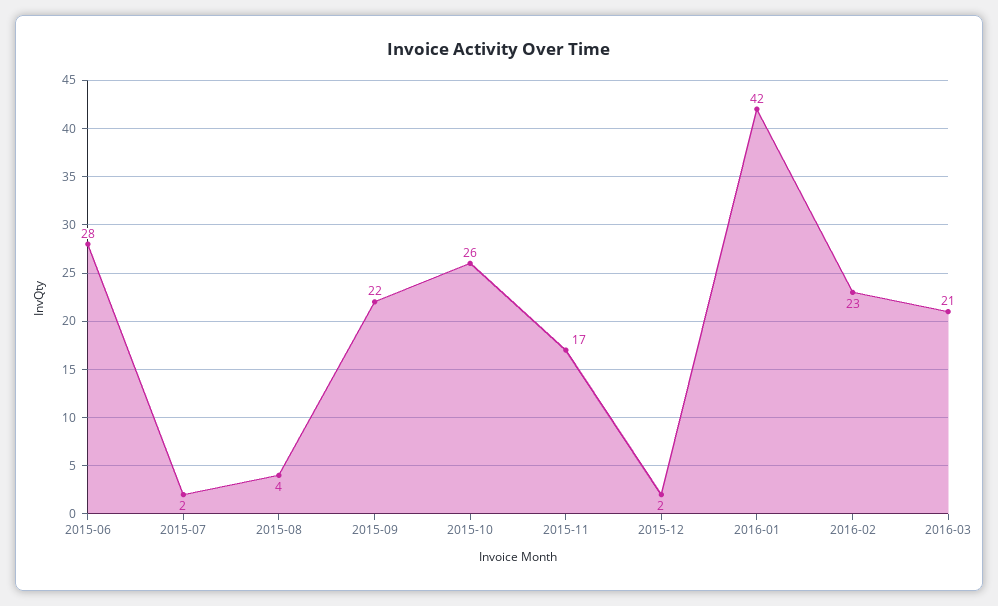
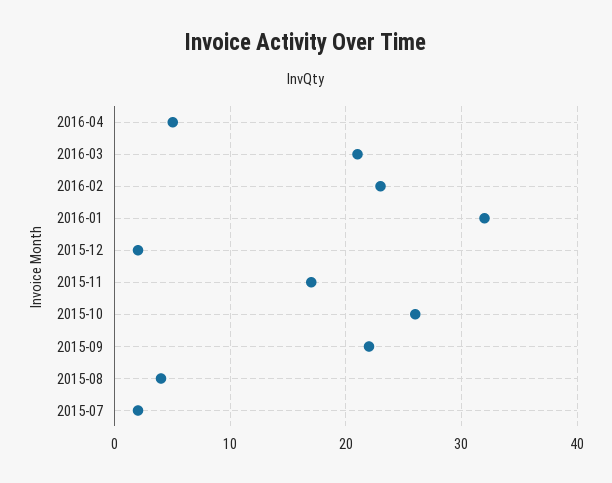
2015-06: 28 -> none
2016-01: 42 -> 32
2016-04: none -> 5

